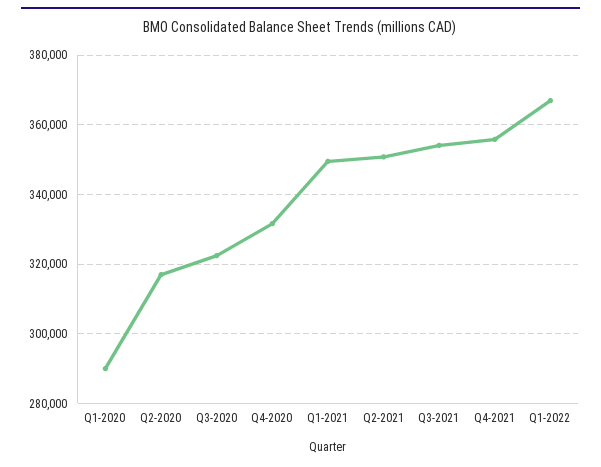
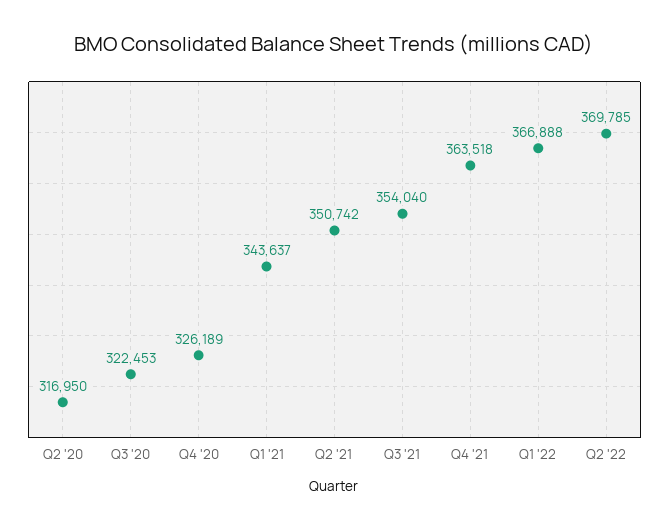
Q1-2020: 290000 -> none
Q4-2020: 332000 -> 326189
Q1-2021: 350000 -> 343637
Q4-2021: 356000 -> 363518
Q2 '22: none -> 369785

